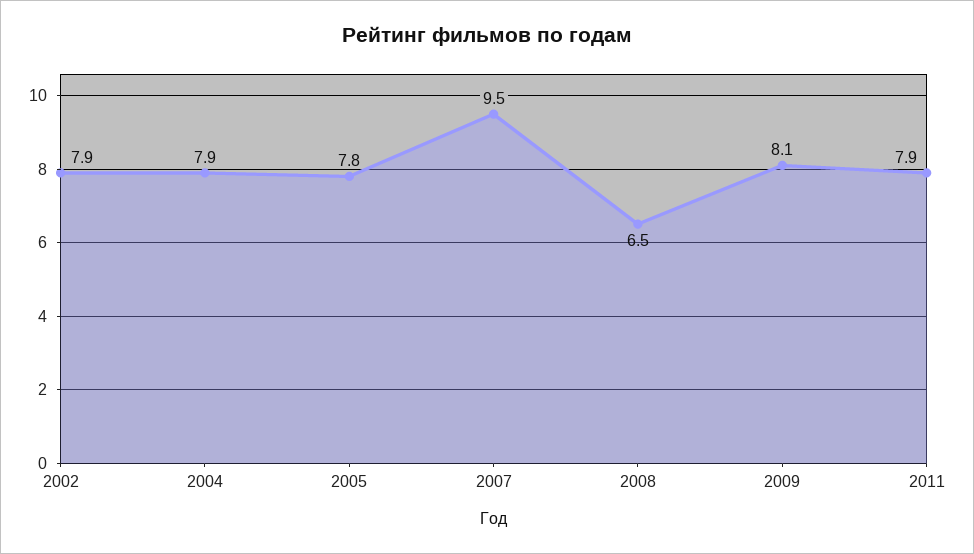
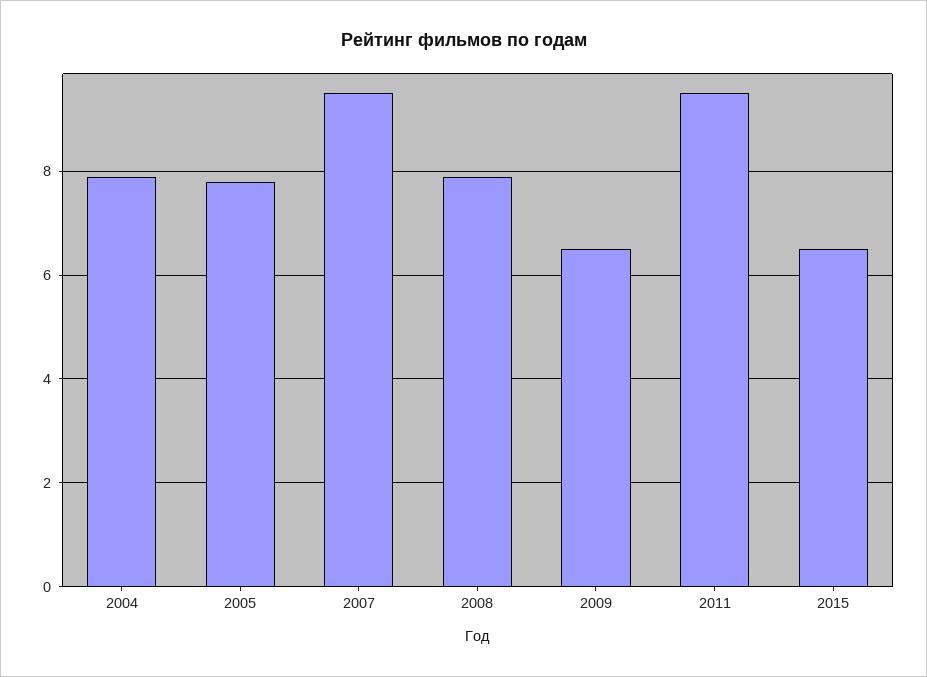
2002: 7.9 -> none
2008: 6.5 -> 8
2009: 8.1 -> 6.5
2011: 7.9 -> 9.5
2015: none -> 6.5

